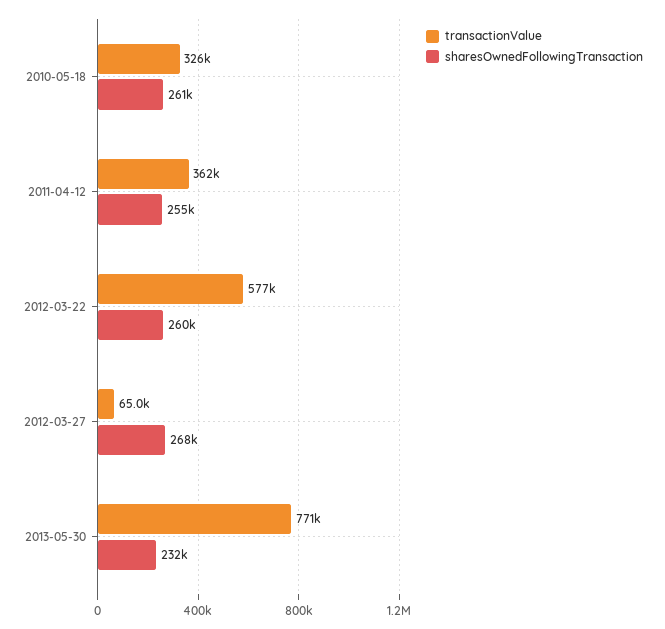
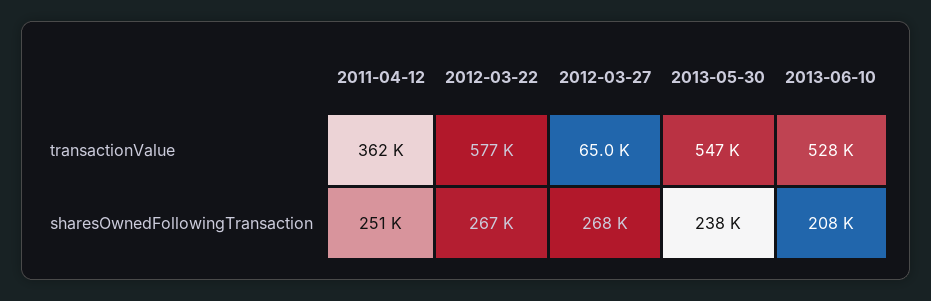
transactionValue, 2010-05-18: 326000 -> none
sharesOwnedFollowingTransaction, 2010-05-18: 261000 -> none
sharesOwnedFollowingTransaction, 2011-04-12: 255000 -> 251000
sharesOwnedFollowingTransaction, 2012-03-22: 260000 -> 267000
transactionValue, 2013-05-30: 771000 -> 547000
sharesOwnedFollowingTransaction, 2013-05-30: 232000 -> 238000
transactionValue, 2013-06-10: none -> 528000
sharesOwnedFollowingTransaction, 2013-06-10: none -> 208000

